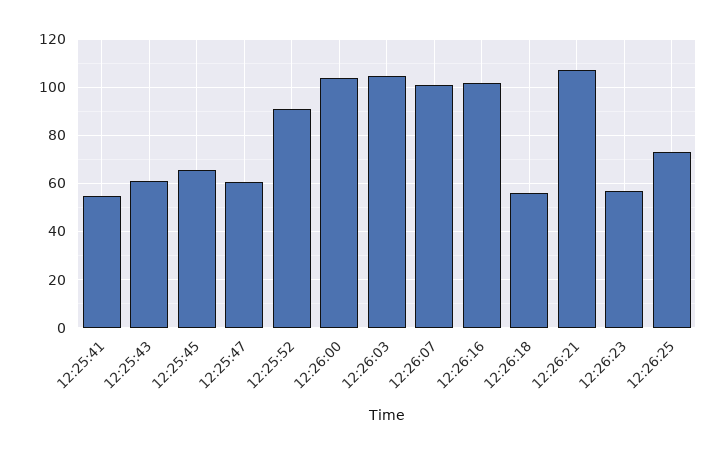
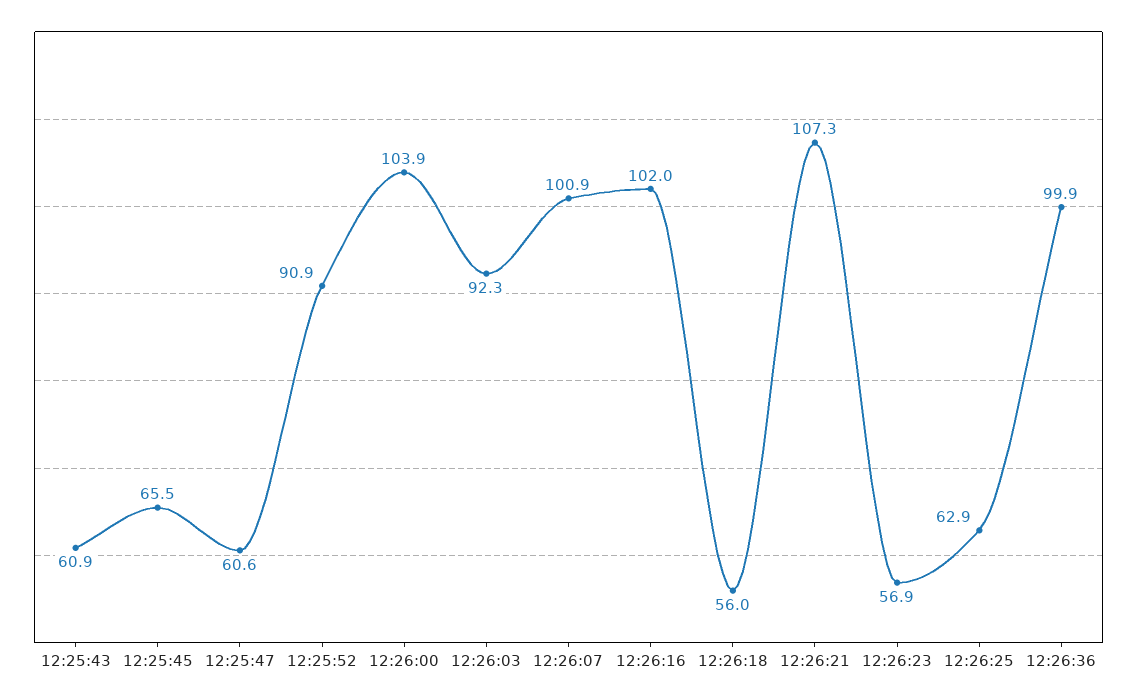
12:25:41: 55 -> none
12:26:03: 105 -> 92.3
12:26:25: 72.5 -> 62.9
12:26:36: none -> 99.9

